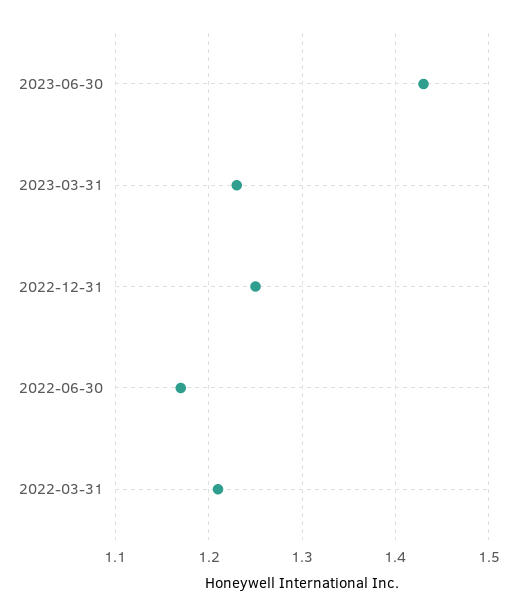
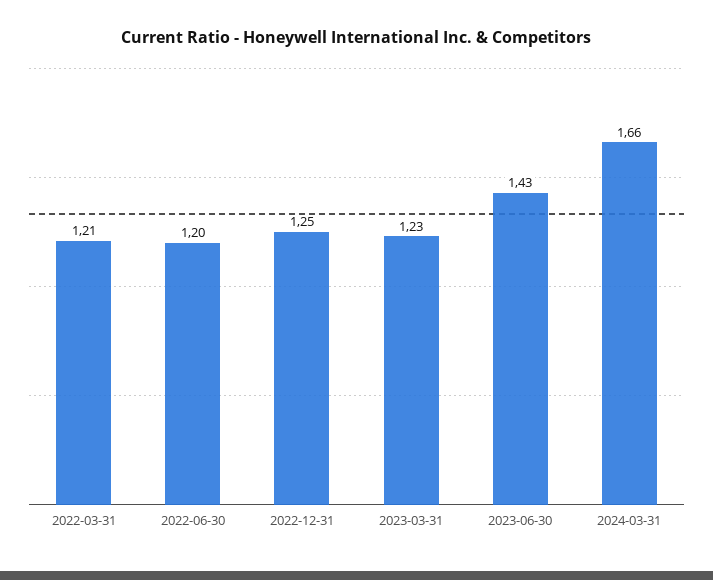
2022-06-30: 1.17 -> 1.2
2024-03-31: none -> 1.66

